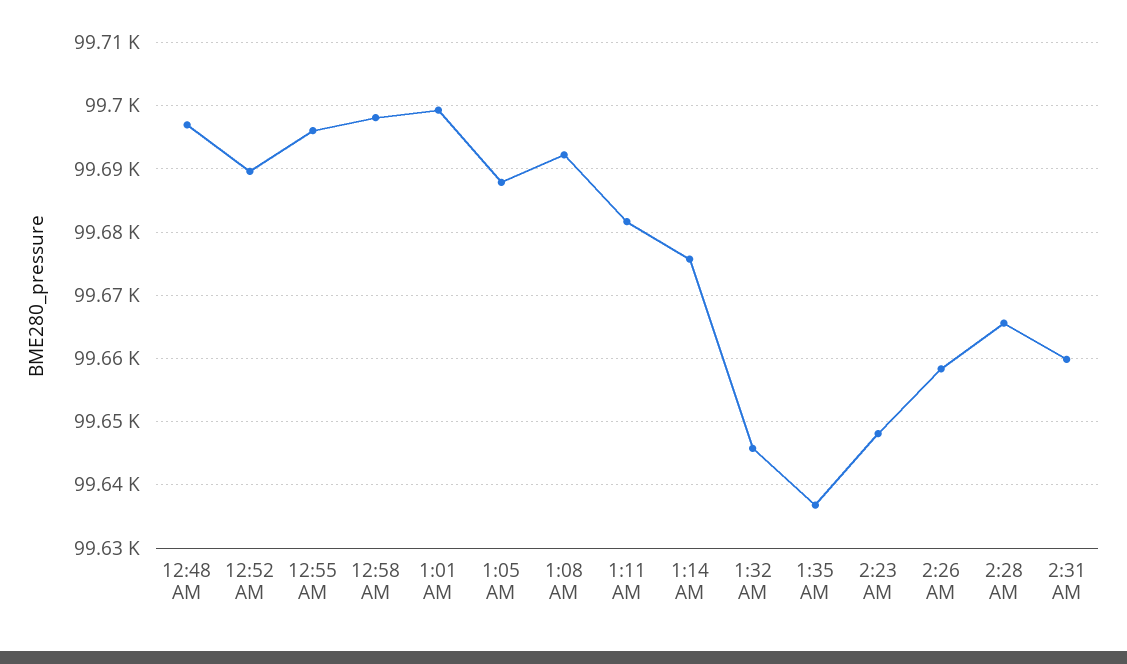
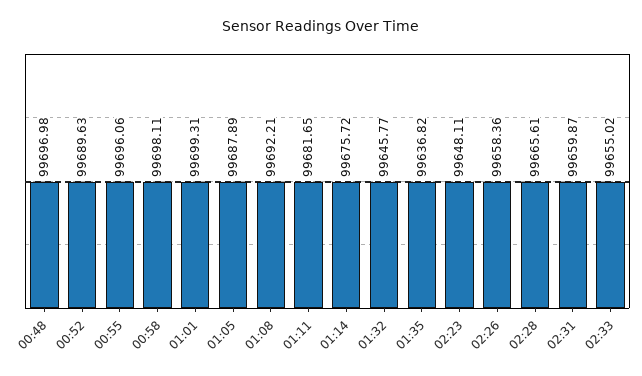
02:33: none -> 99655.02

